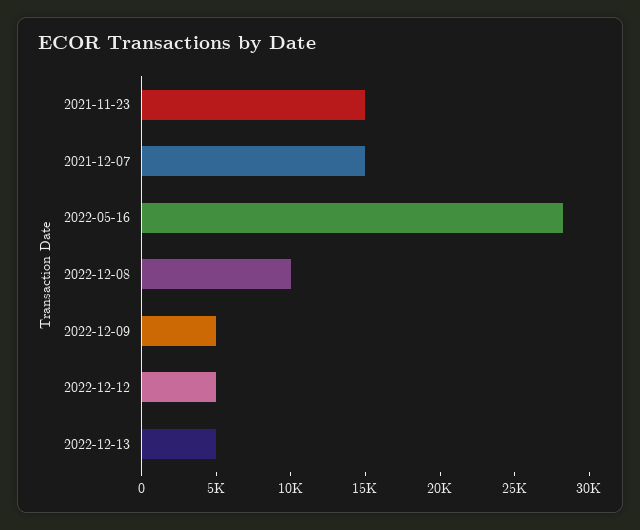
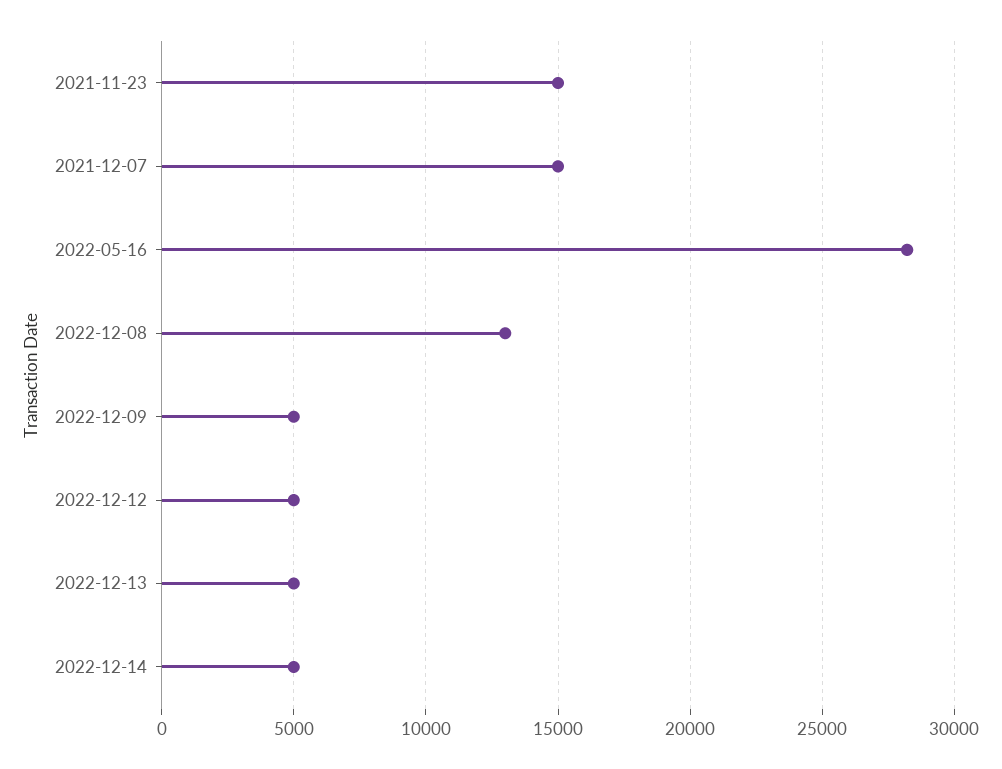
2022-12-08: 10000 -> 13000
2022-12-14: none -> 5000

